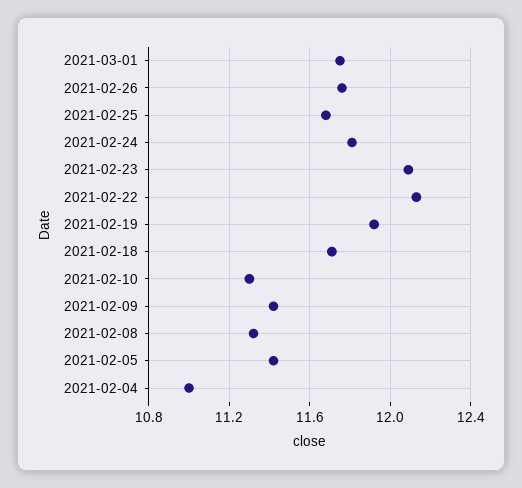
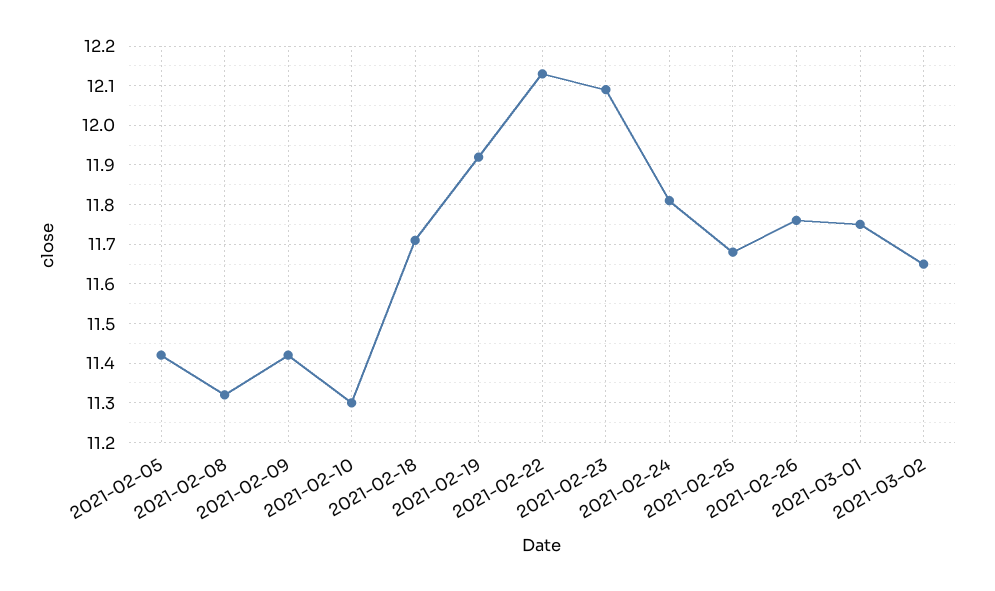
2021-02-04: 11 -> none
2021-03-02: none -> 11.65

